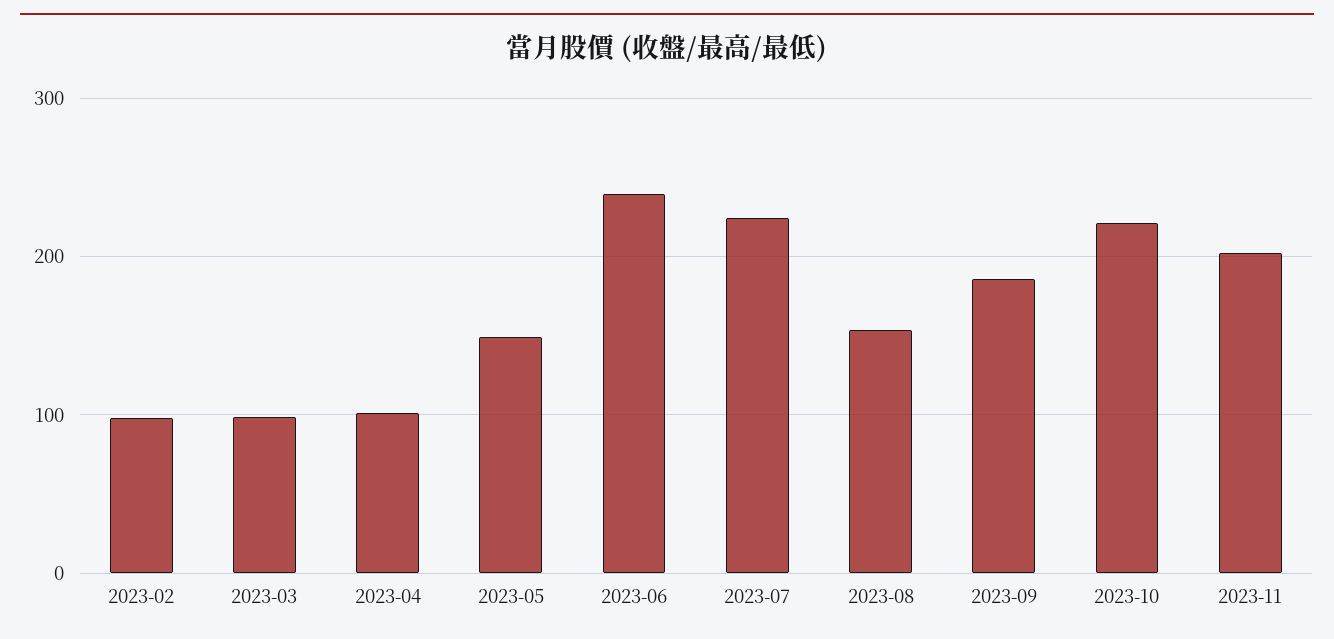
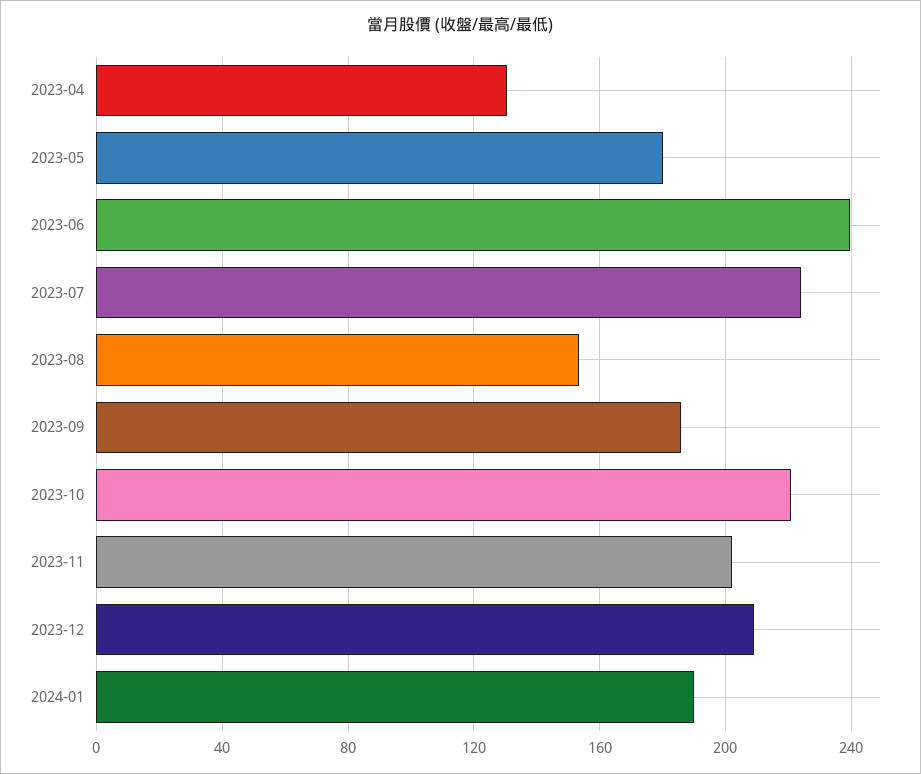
2023-02: 100 -> none
2023-03: 100 -> none
2023-04: 100 -> 130
2023-05: 150 -> 180
2023-12: none -> 210
2024-01: none -> 190

